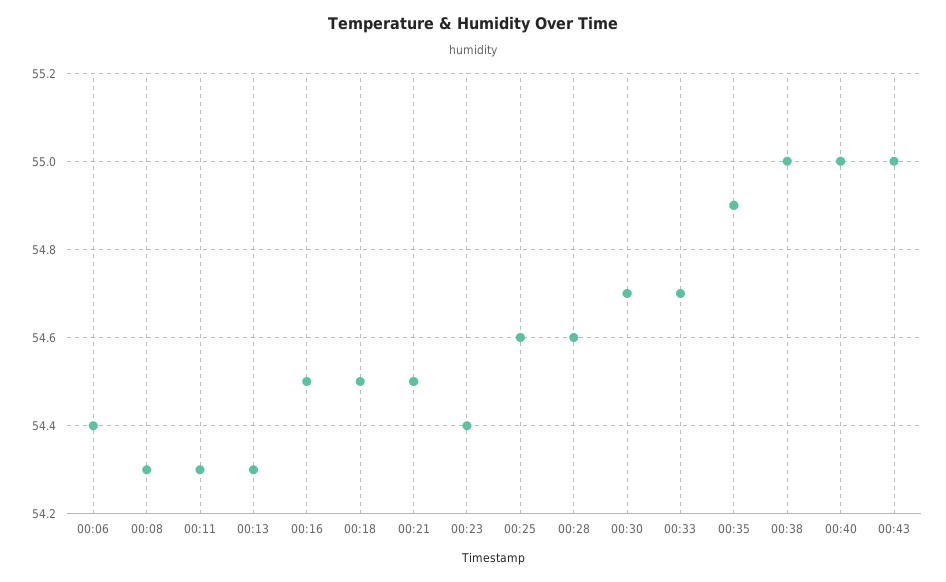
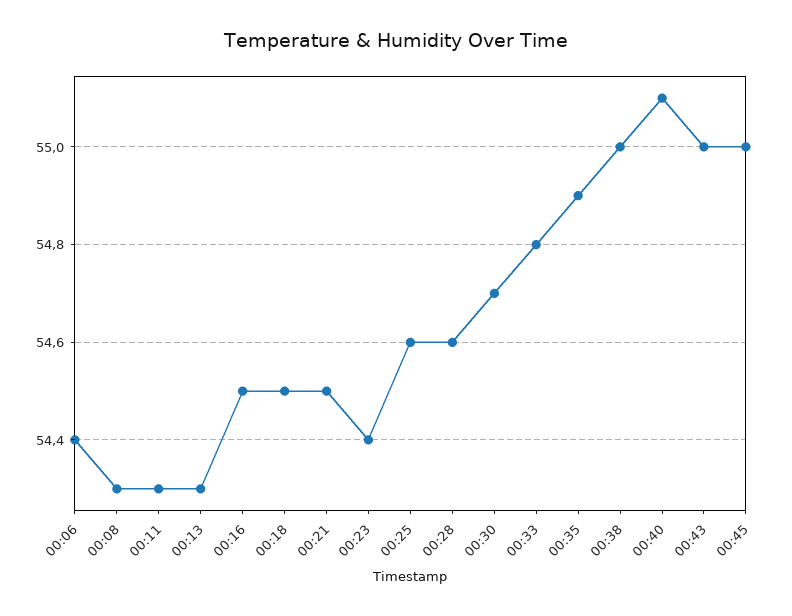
00:33: 54.7 -> 54.8
00:40: 55 -> 55.1
00:45: none -> 55

